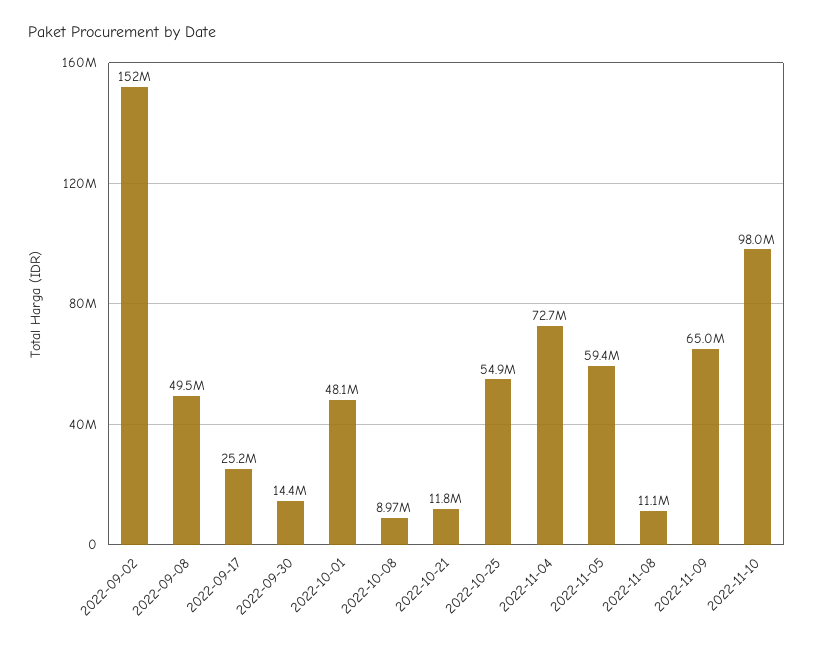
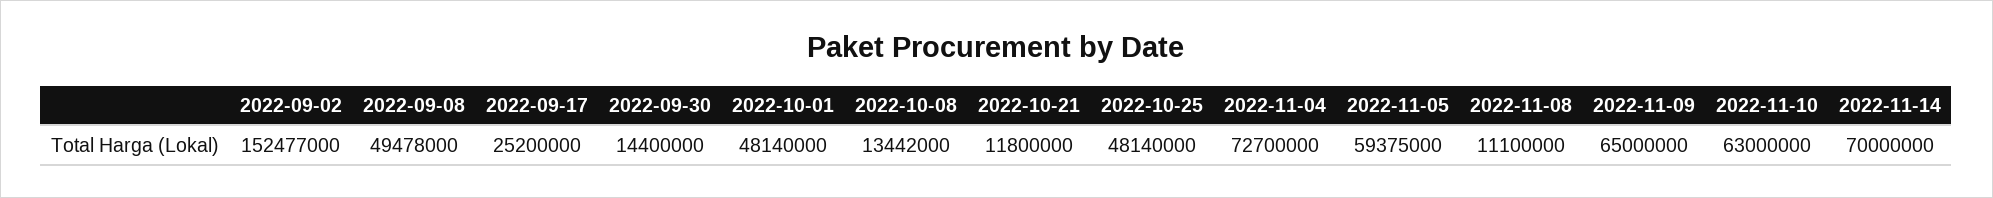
2022-10-08: 8970000 -> 13442000
2022-10-25: 54900000 -> 48140000
2022-11-10: 98000000 -> 63000000
2022-11-14: none -> 70000000

